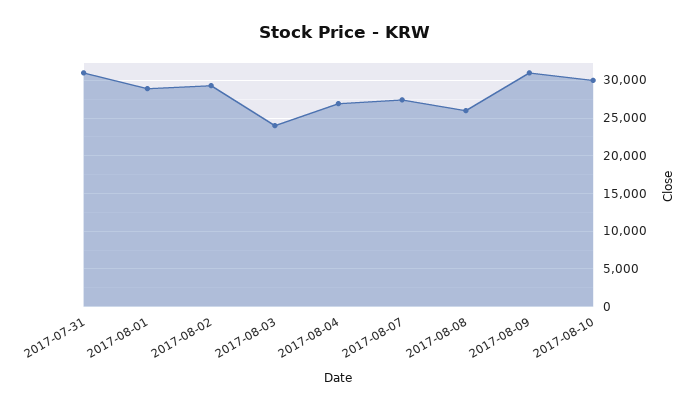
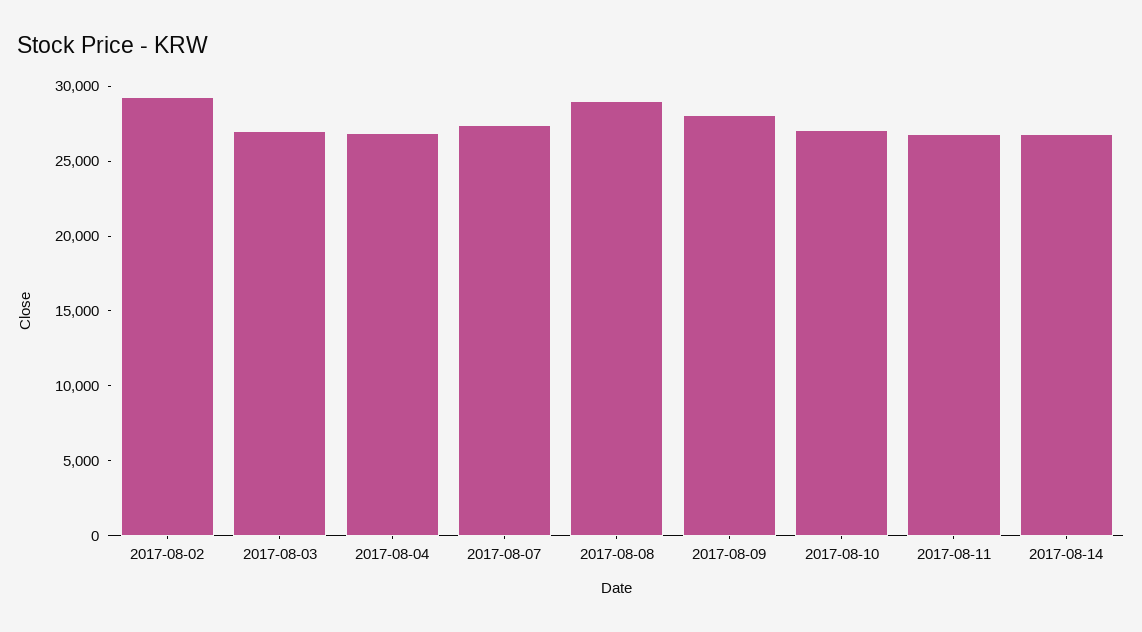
2017-07-31: 31000 -> none
2017-08-01: 29000 -> none
2017-08-03: 24000 -> 27000
2017-08-08: 26000 -> 29000
2017-08-09: 31000 -> 28000
2017-08-10: 30000 -> 27000
2017-08-11: none -> 27000
2017-08-14: none -> 27000

